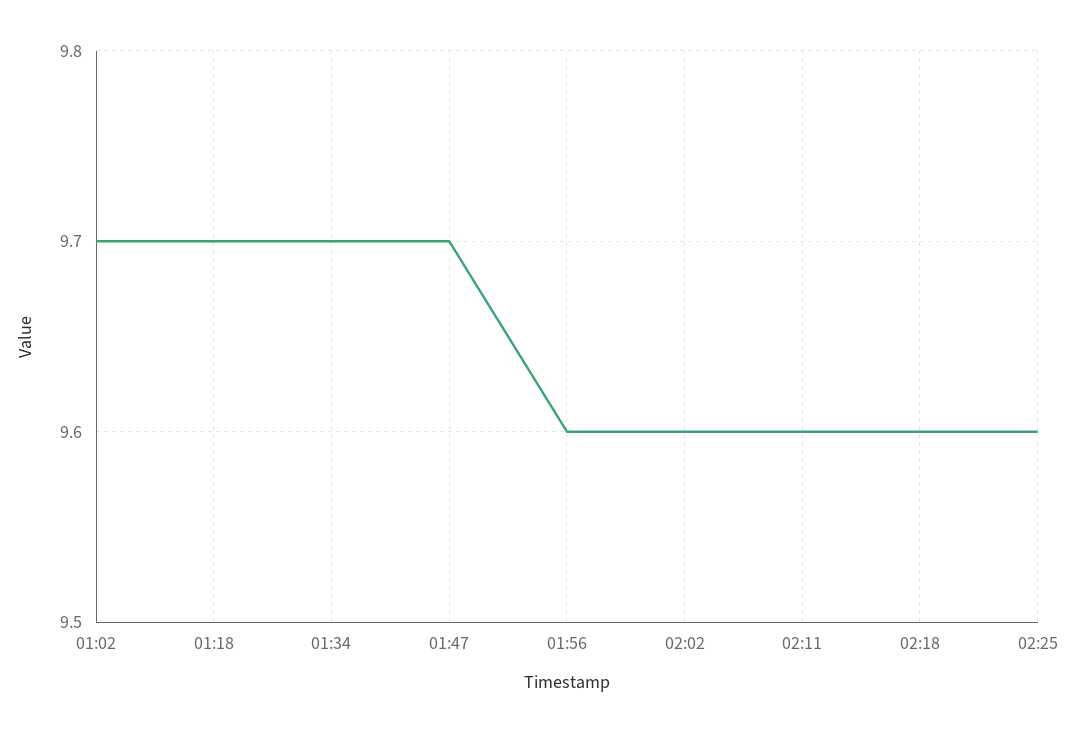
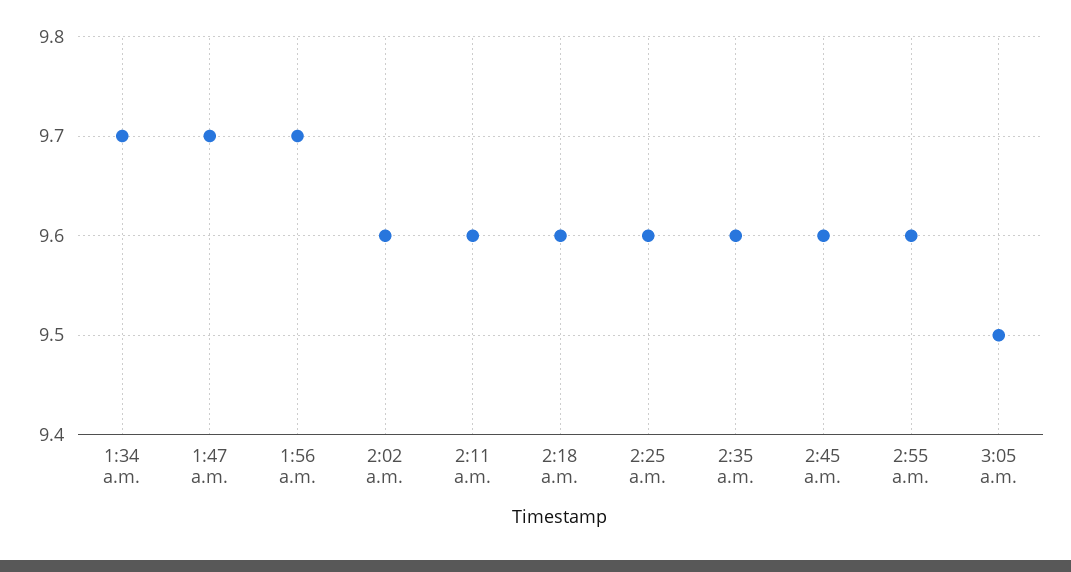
01:02: 9.7 -> none
01:18: 9.7 -> none
01:56: 9.6 -> 9.7
2:35 a.m.: none -> 9.6
2:45 a.m.: none -> 9.6
2:55 a.m.: none -> 9.6
3:05 a.m.: none -> 9.5

